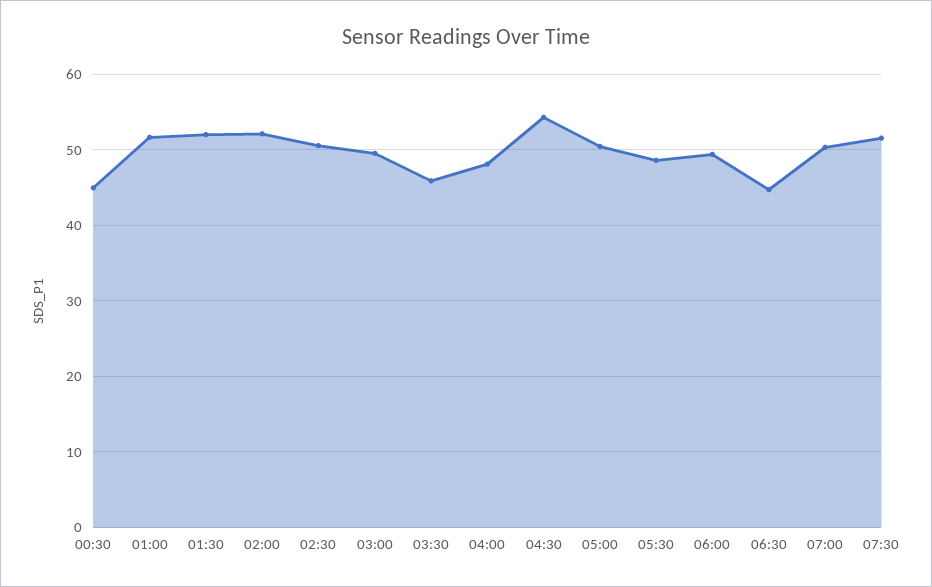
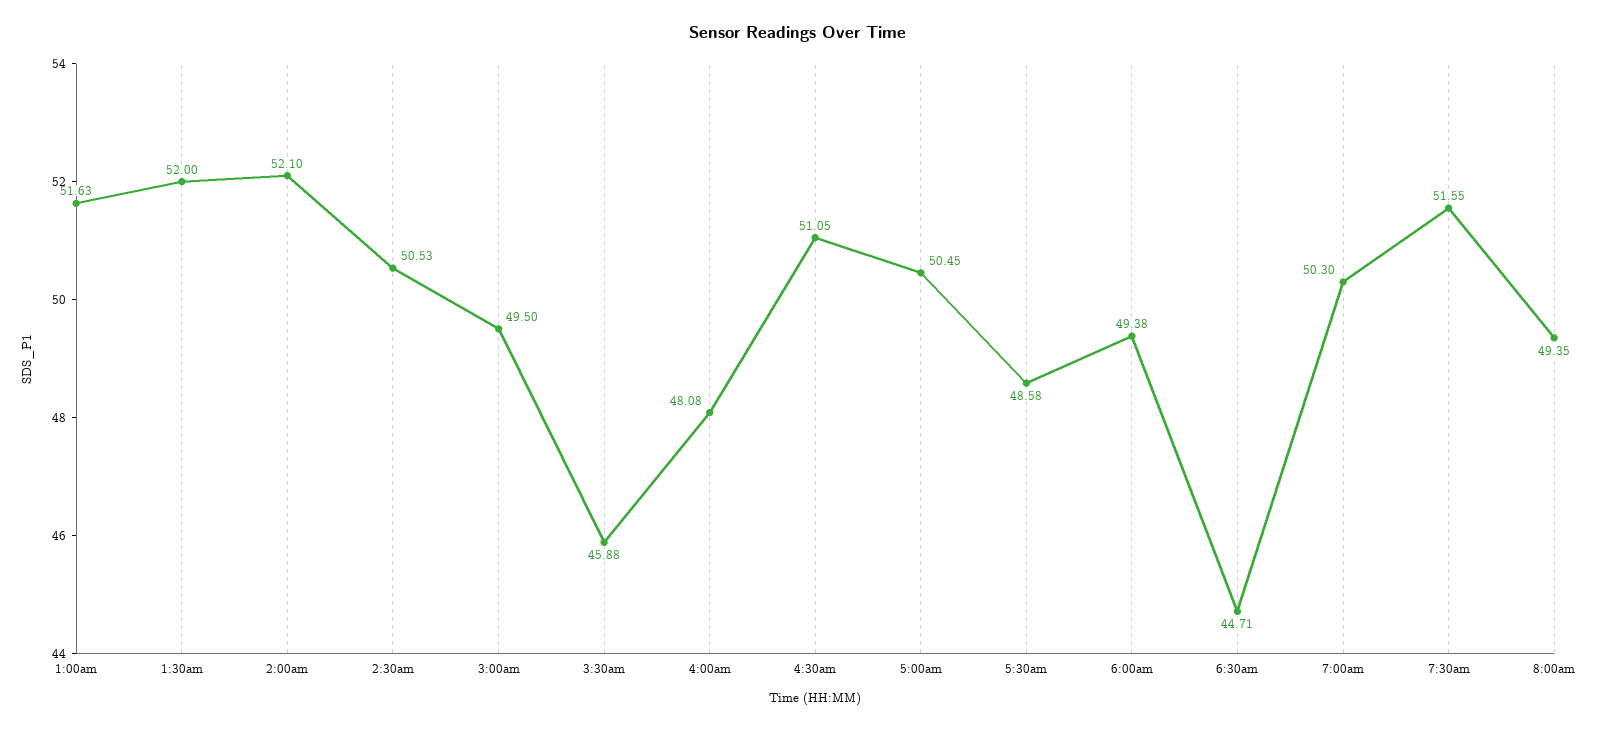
00:30: 45 -> none
04:30: 54 -> 51.05
8:00am: none -> 49.35

